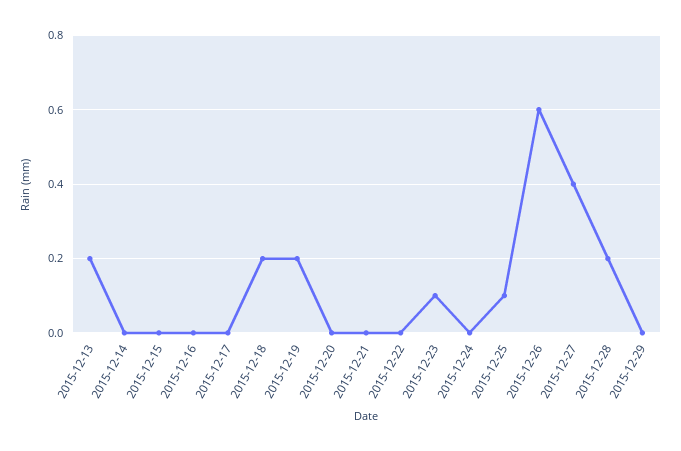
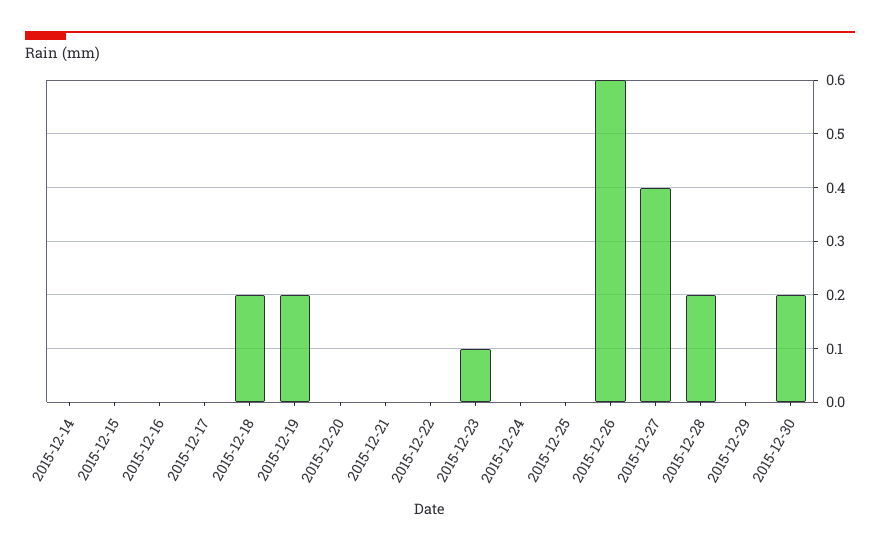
2015-12-13: 0.2 -> none
2015-12-25: 0.1 -> 0
2015-12-30: none -> 0.2

